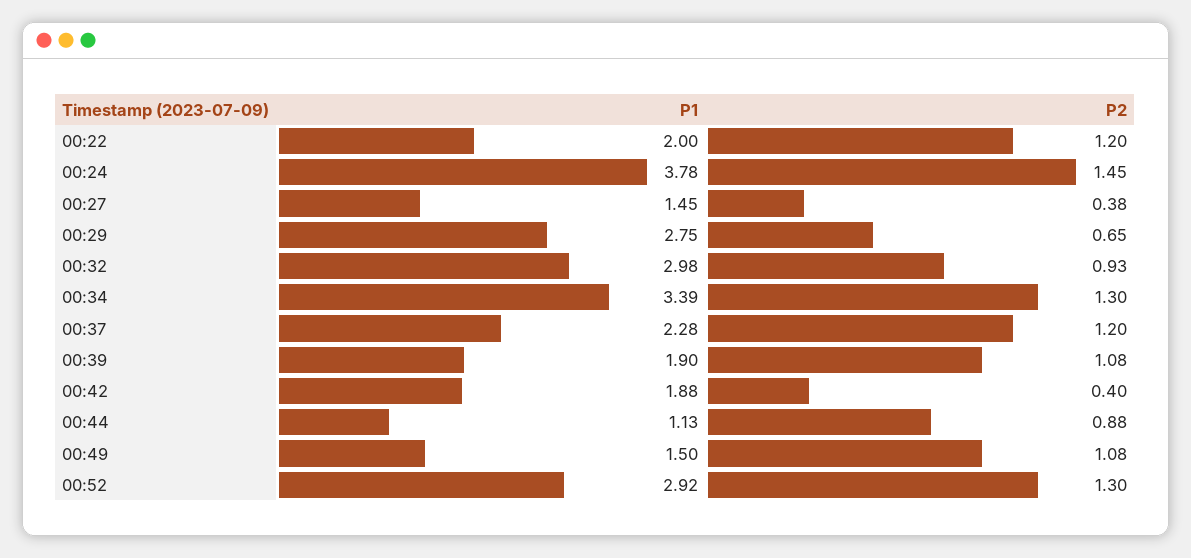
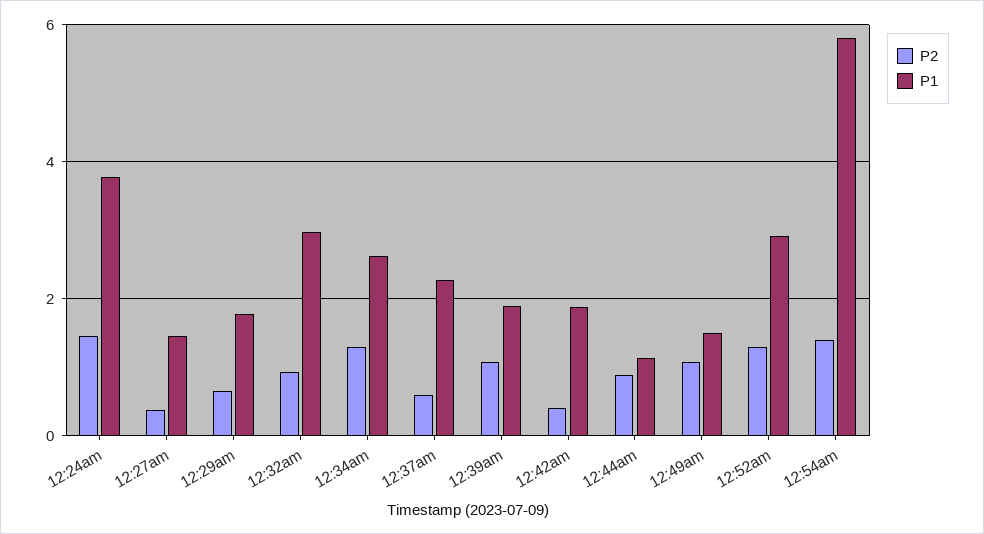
P1, 00:22: 2 -> none
P2, 00:22: 1.2 -> none
P1, 00:29: 2.75 -> 1.8
P1, 00:34: 3.39 -> 2.6
P2, 00:37: 1.2 -> 0.6
P2, 12:54am: none -> 1.4
P1, 12:54am: none -> 5.8

